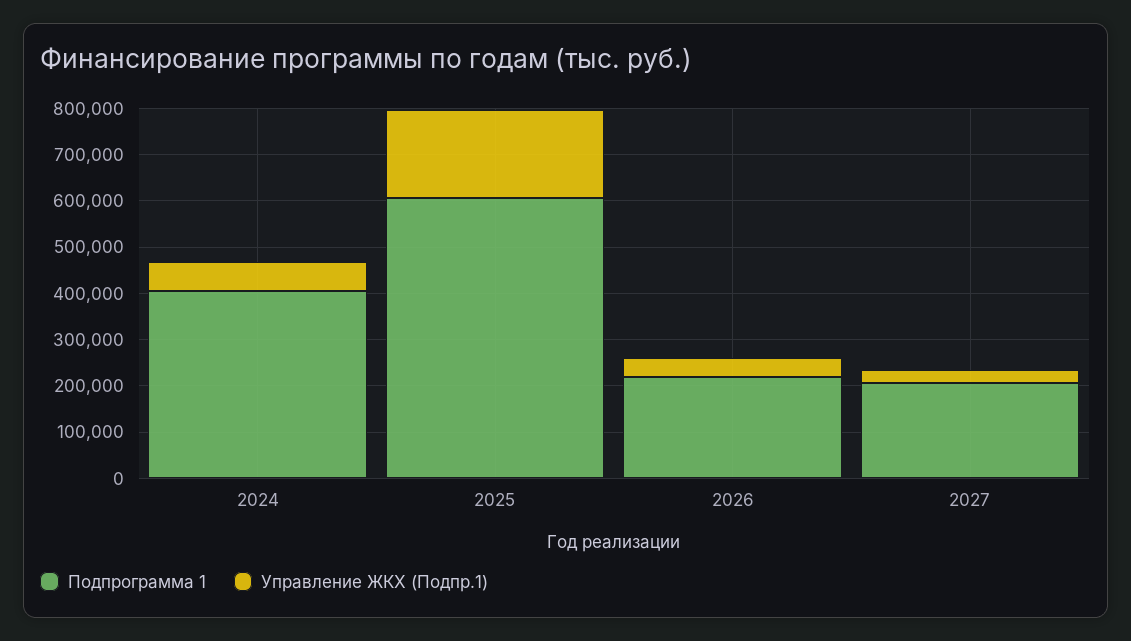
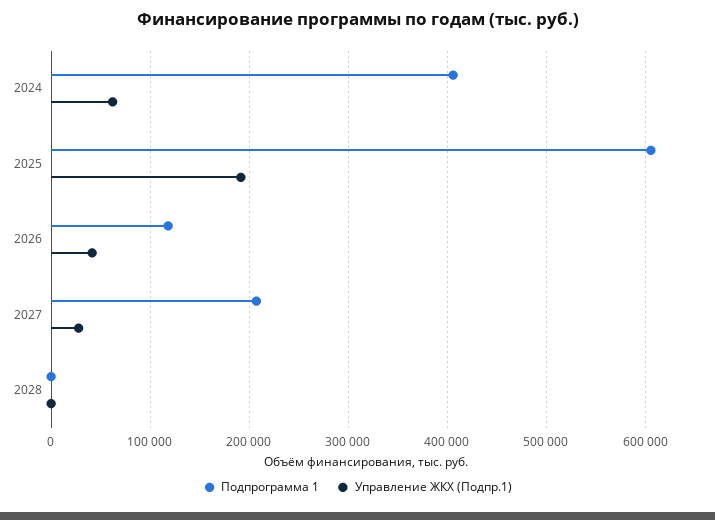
Подпрограмма 1, 2026: 220000 -> 120000
Подпрограмма 1, 2028: none -> 0
Управление ЖКХ (Подпр.1), 2028: none -> 0

